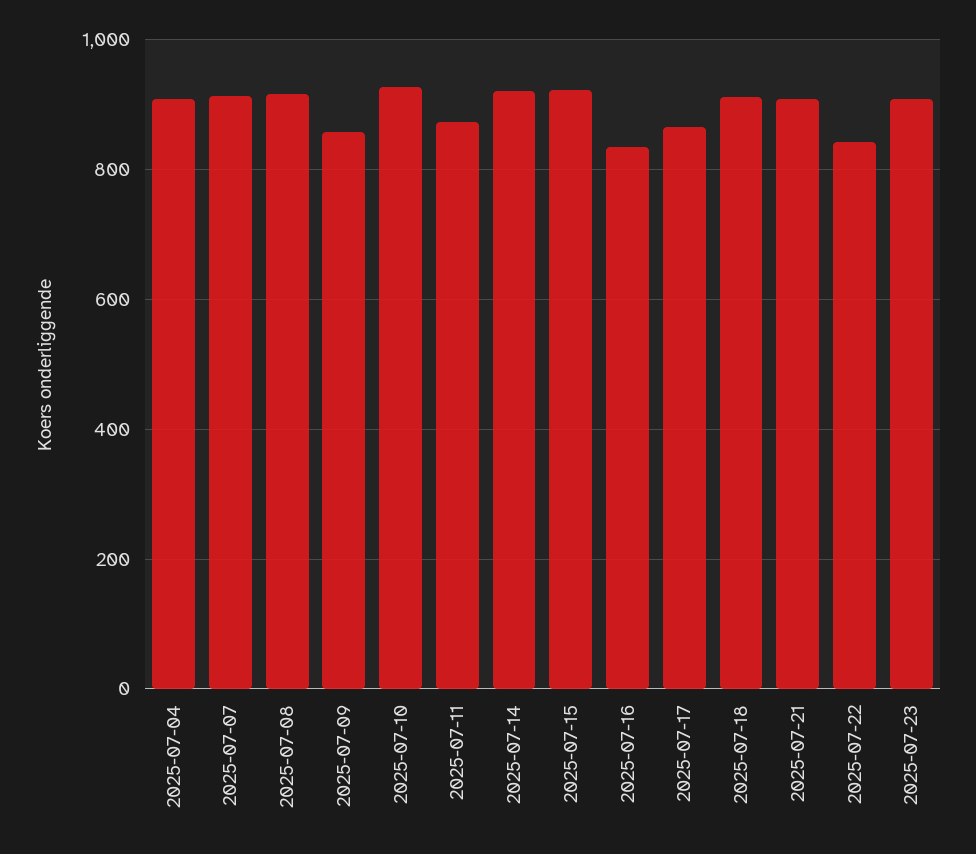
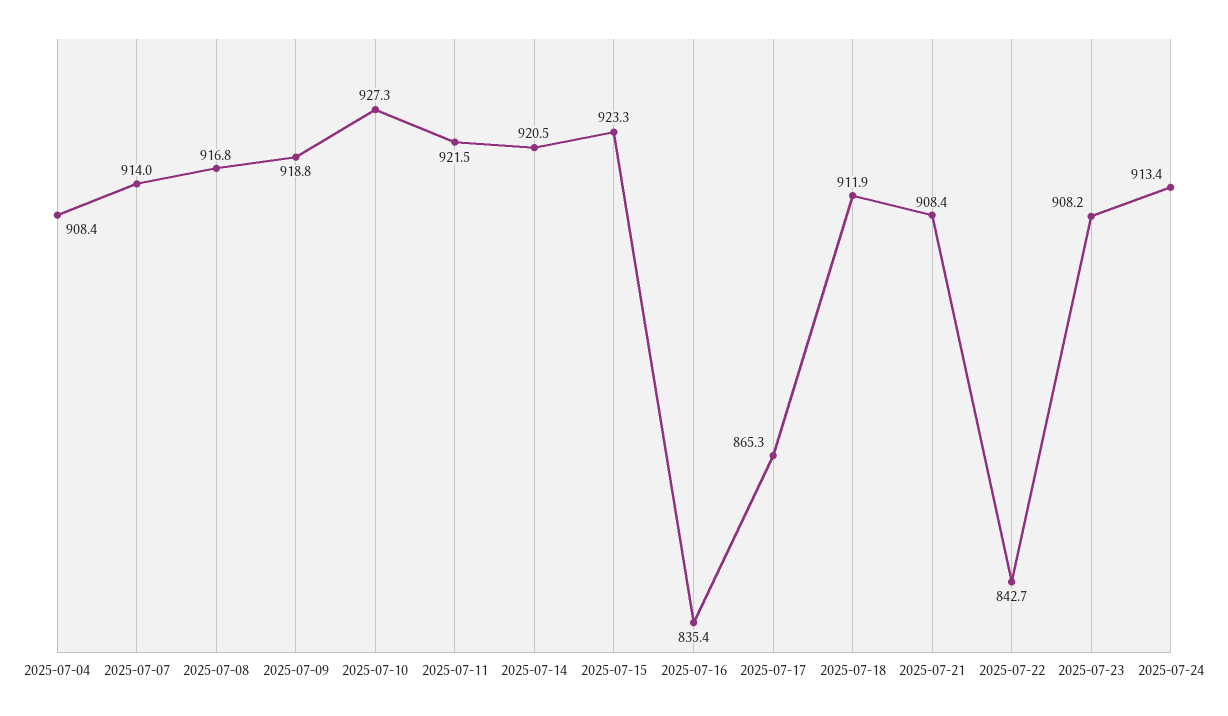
2025-07-09: 860 -> 918.8
2025-07-11: 880 -> 921.5
2025-07-24: none -> 913.4

